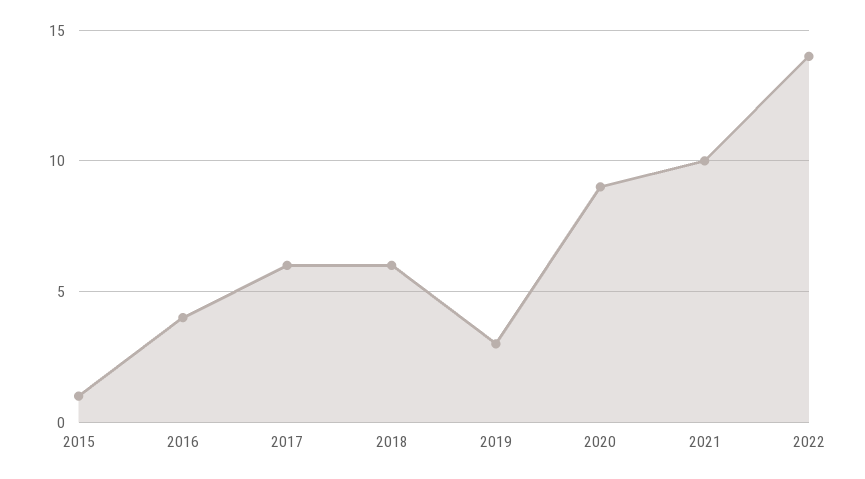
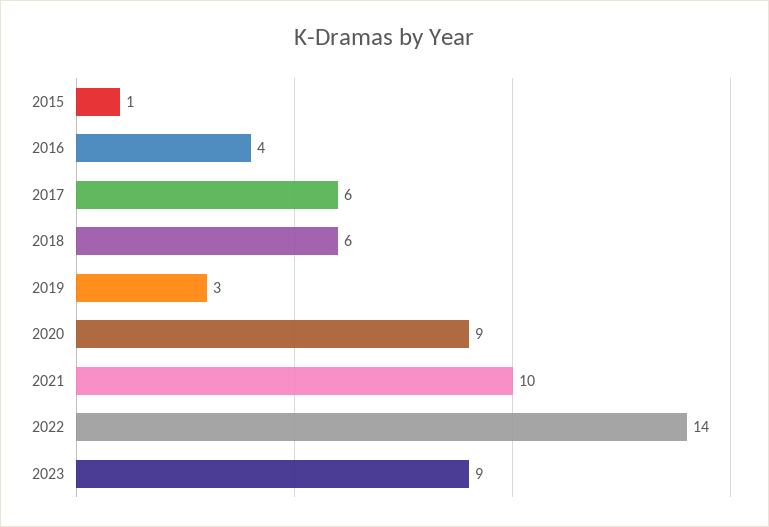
2023: none -> 9

